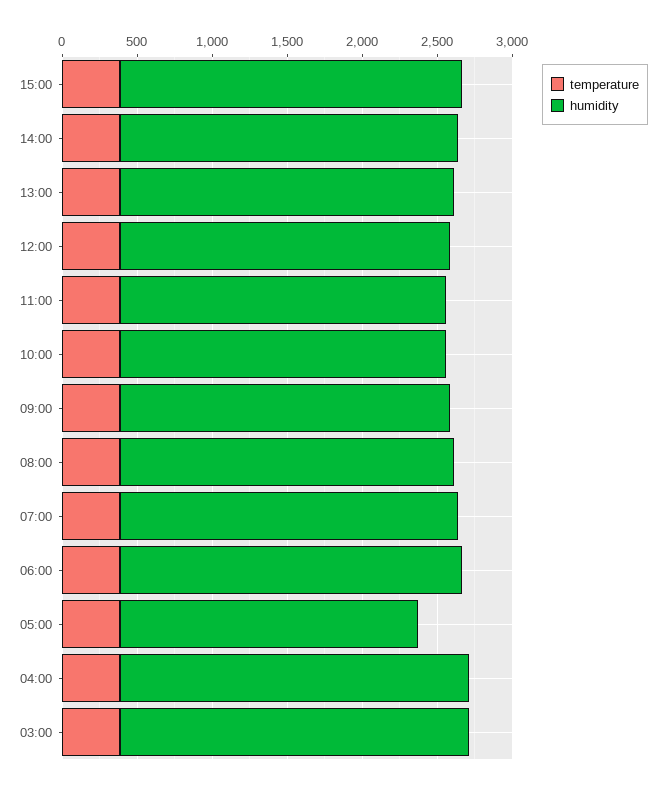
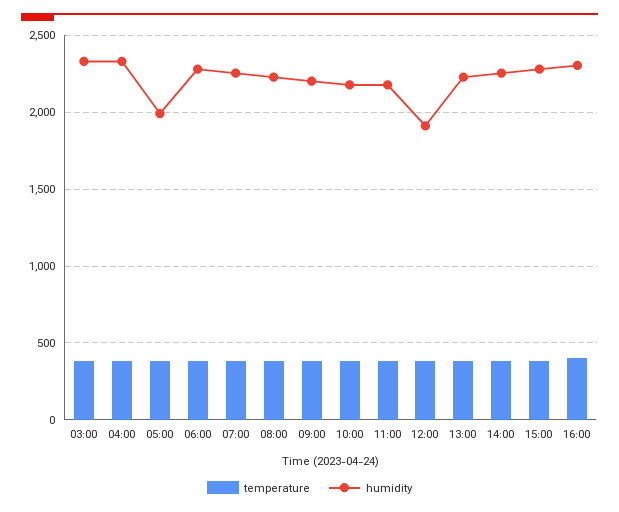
humidity, 12:00: 2200 -> 1900
temperature, 16:00: none -> 400
humidity, 16:00: none -> 2300

